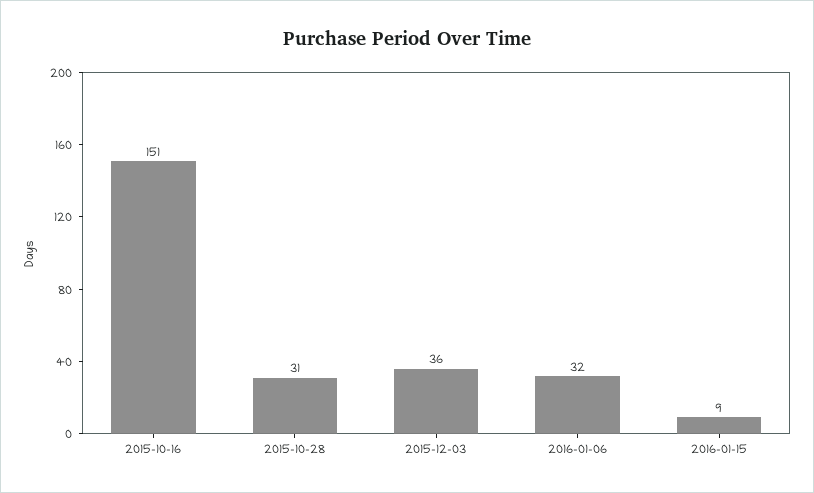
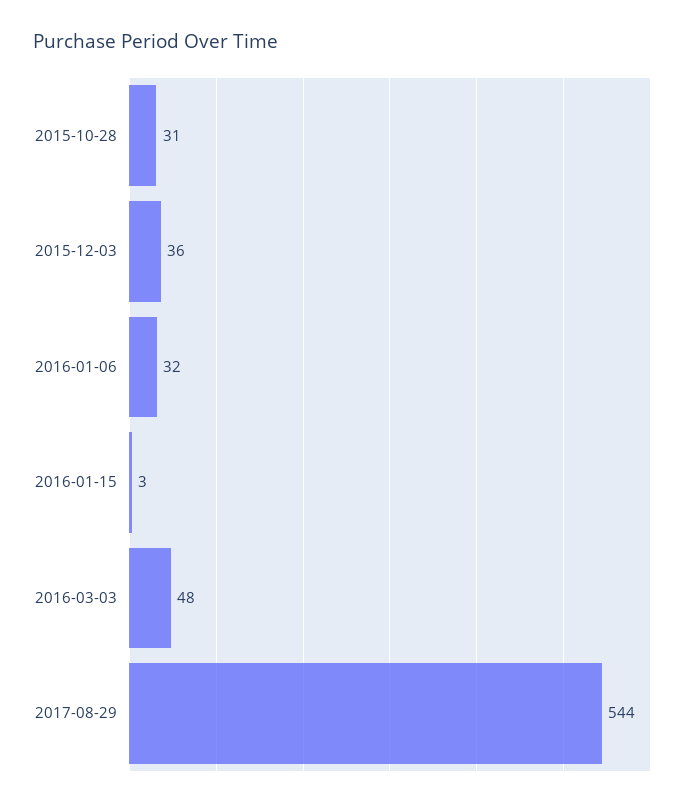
2015-10-16: 151 -> none
2016-01-15: 9 -> 3
2016-03-03: none -> 48
2017-08-29: none -> 544

